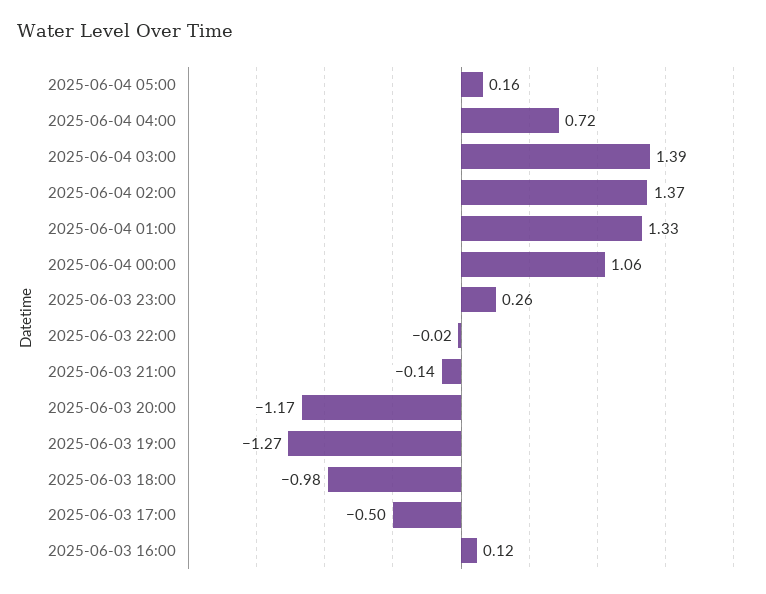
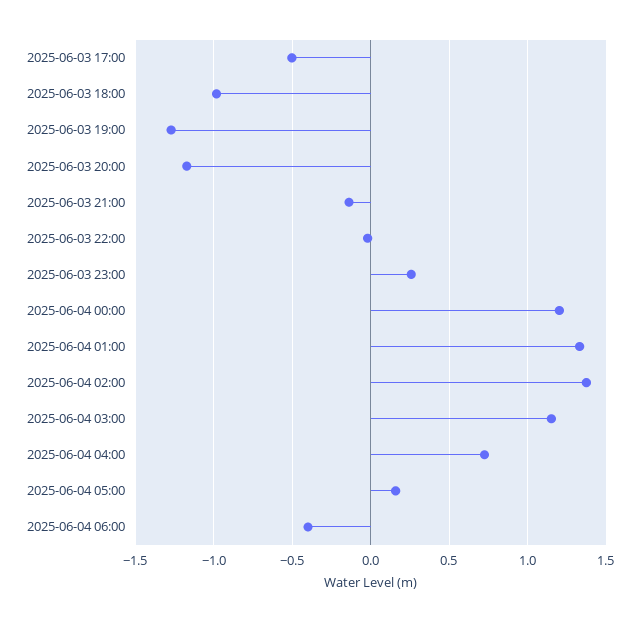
2025-06-04 03:00: 1.39 -> 1.15
2025-06-04 00:00: 1.06 -> 1.2
2025-06-03 16:00: 0.12 -> none
2025-06-04 06:00: none -> -0.4

